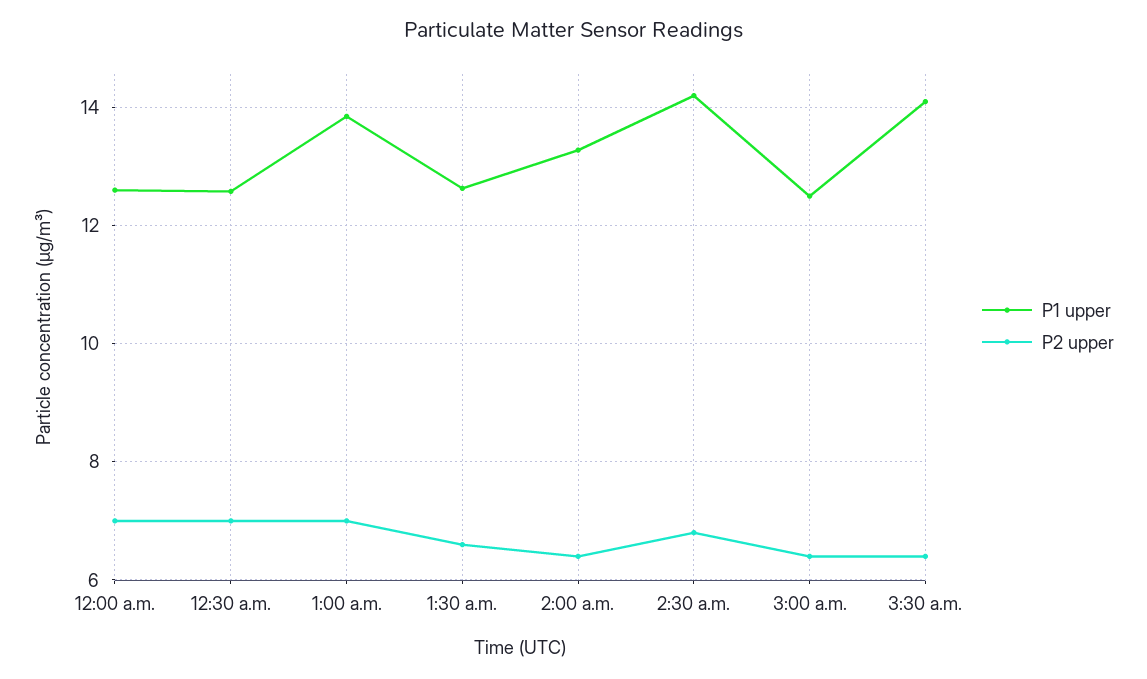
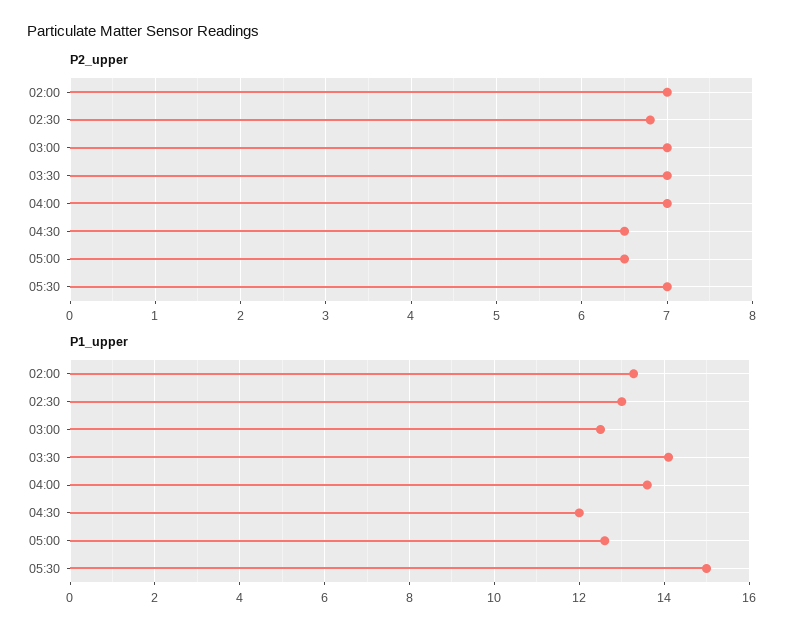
P1 upper, 12:00 a.m.: 12.6 -> none
P2 upper, 12:00 a.m.: 7 -> none
P1 upper, 12:30 a.m.: 12.6 -> none
P2 upper, 12:30 a.m.: 7 -> none
P1 upper, 1:00 a.m.: 13.8 -> none
P2 upper, 1:00 a.m.: 7 -> none
P1 upper, 1:30 a.m.: 12.6 -> none
P2 upper, 1:30 a.m.: 6.6 -> none
P2 upper, 2:00 a.m.: 6.4 -> 7
P1 upper, 2:30 a.m.: 14.2 -> 13
P2 upper, 3:00 a.m.: 6.4 -> 7
P2 upper, 3:30 a.m.: 6.4 -> 7
P2 upper, 04:00: none -> 7
P2 upper, 04:30: none -> 6.5
P2 upper, 05:00: none -> 6.5
P2 upper, 05:30: none -> 7
P1 upper, 04:00: none -> 13.6
P1 upper, 04:30: none -> 12
P1 upper, 05:00: none -> 12.6
P1 upper, 05:30: none -> 15

